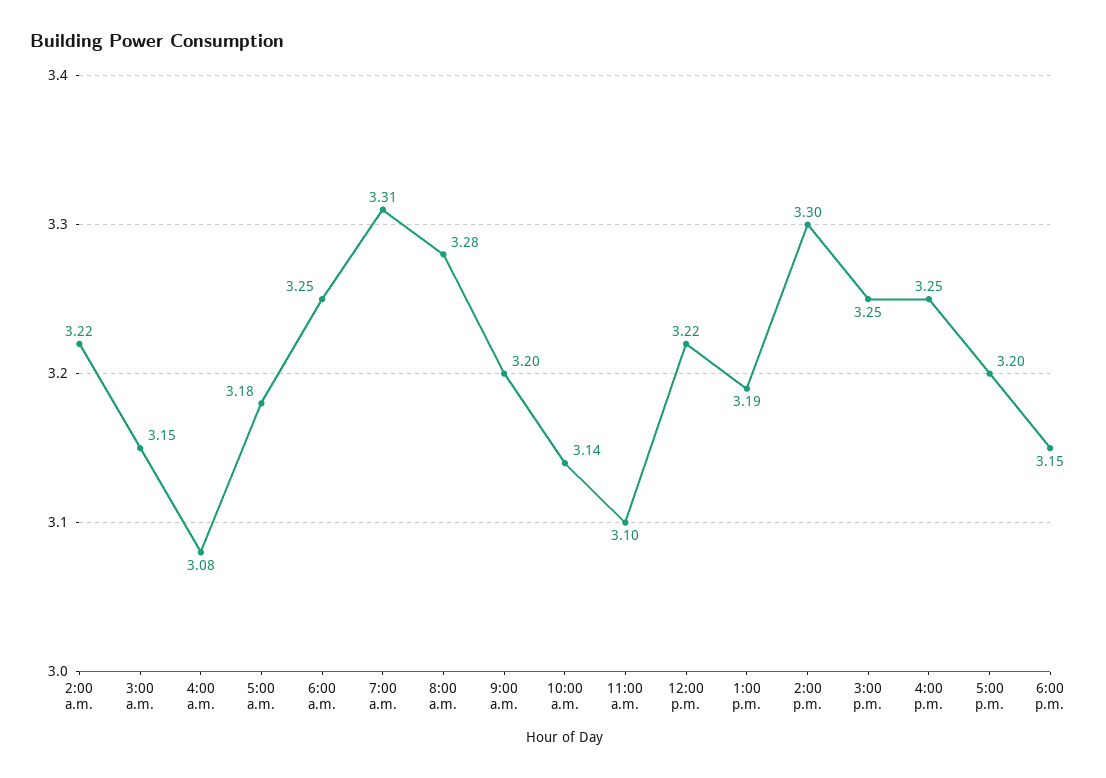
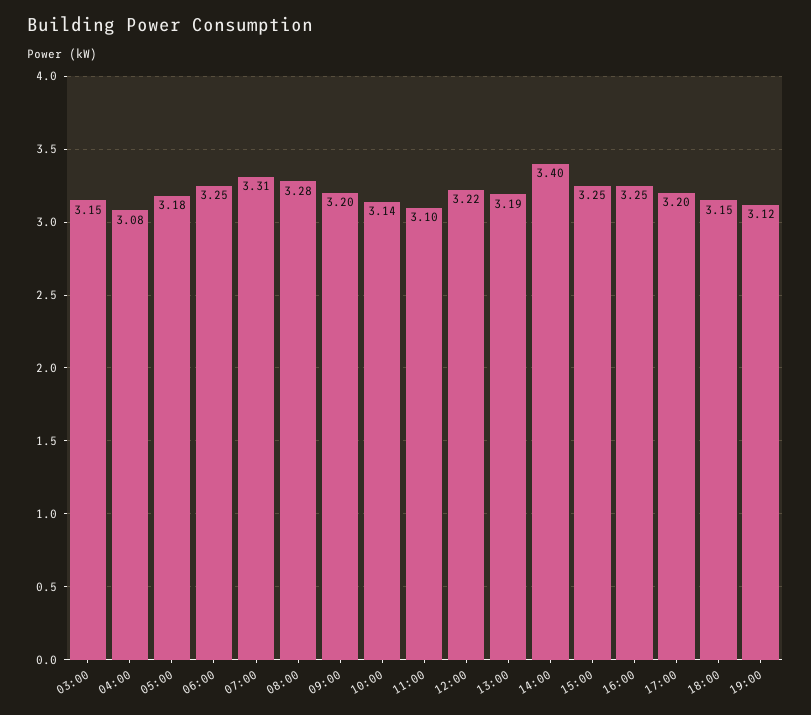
2:00 a.m.: 3.22 -> none
2:00 p.m.: 3.3 -> 3.4
19:00: none -> 3.12

